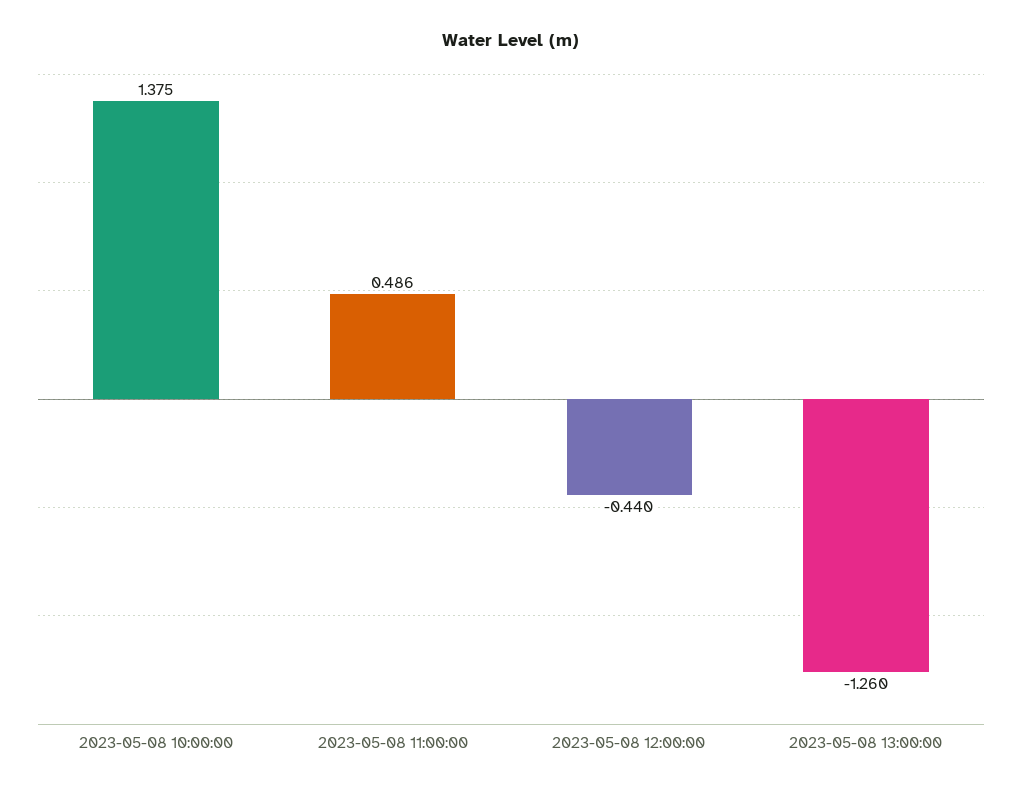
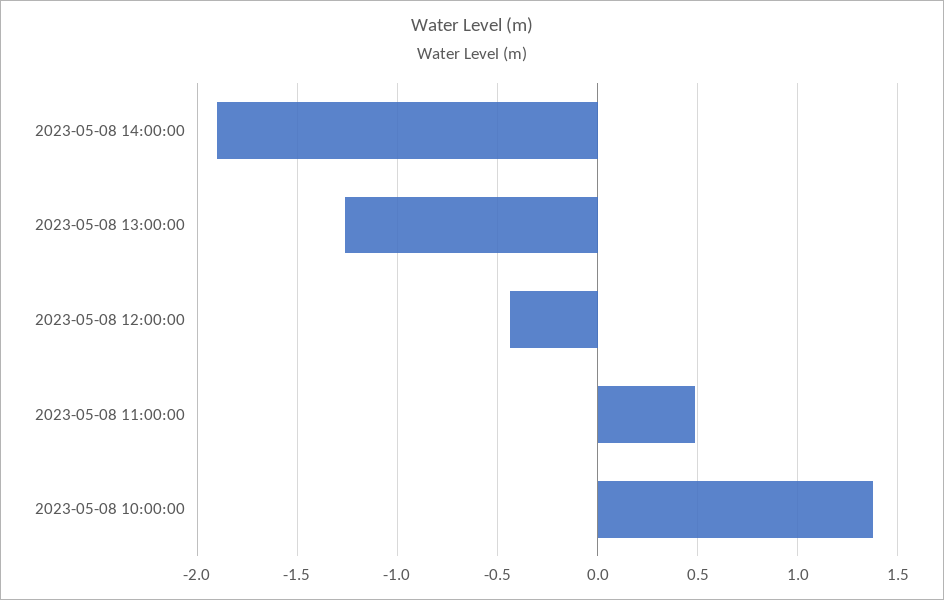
2023-05-08 14:00:00: none -> -1.9

